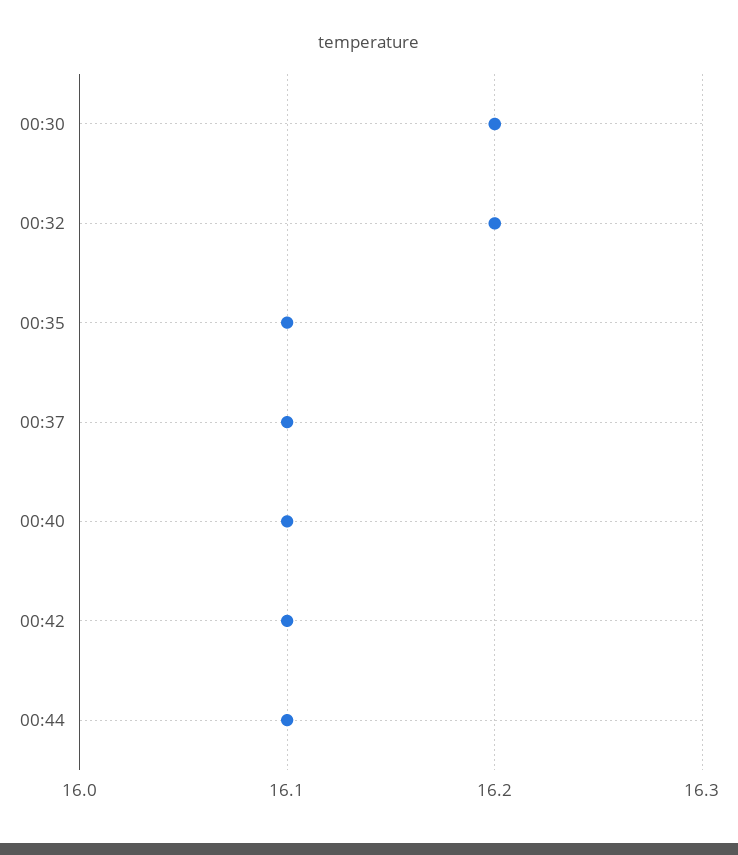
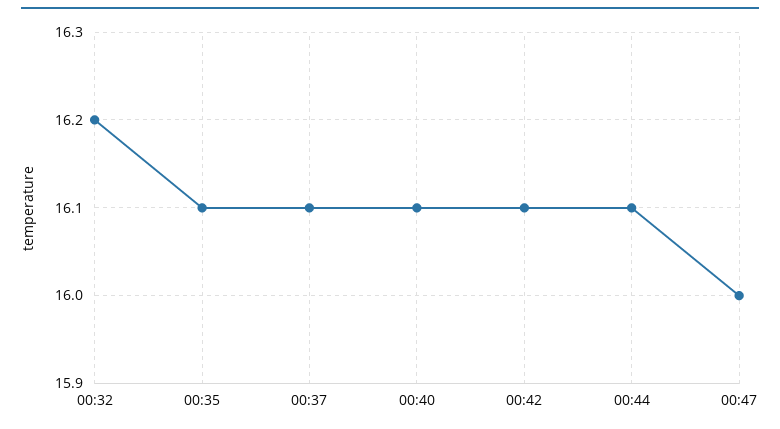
00:30: 16.2 -> none
00:47: none -> 16

